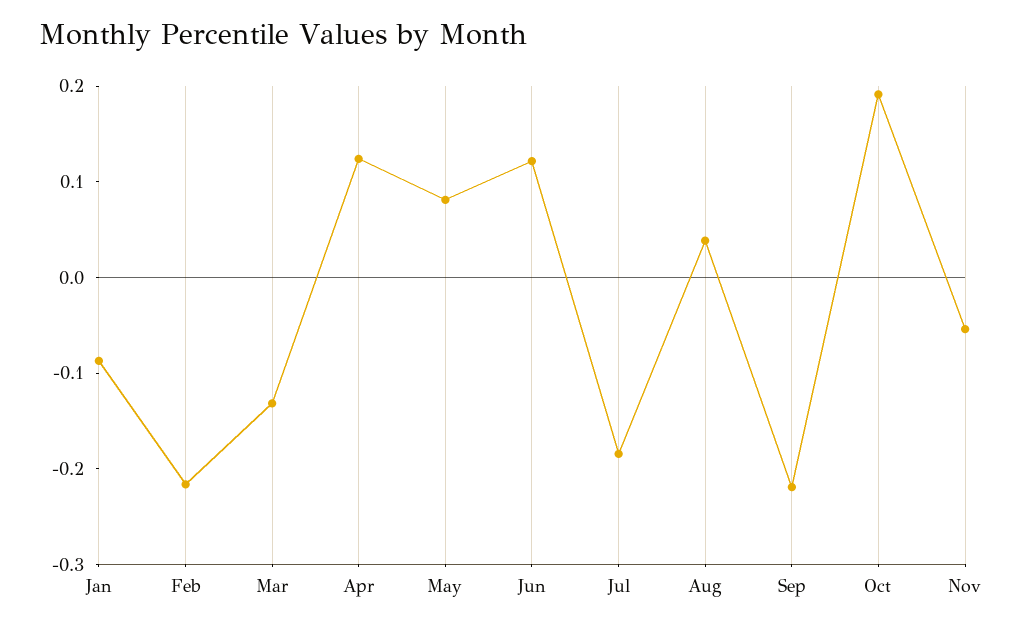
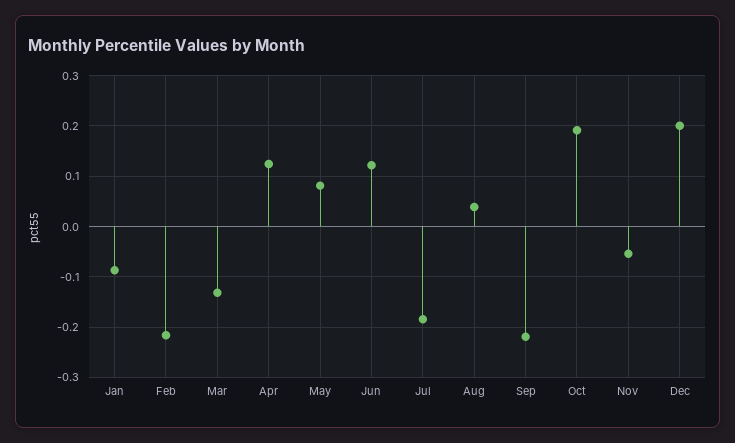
Dec: none -> 0.2

